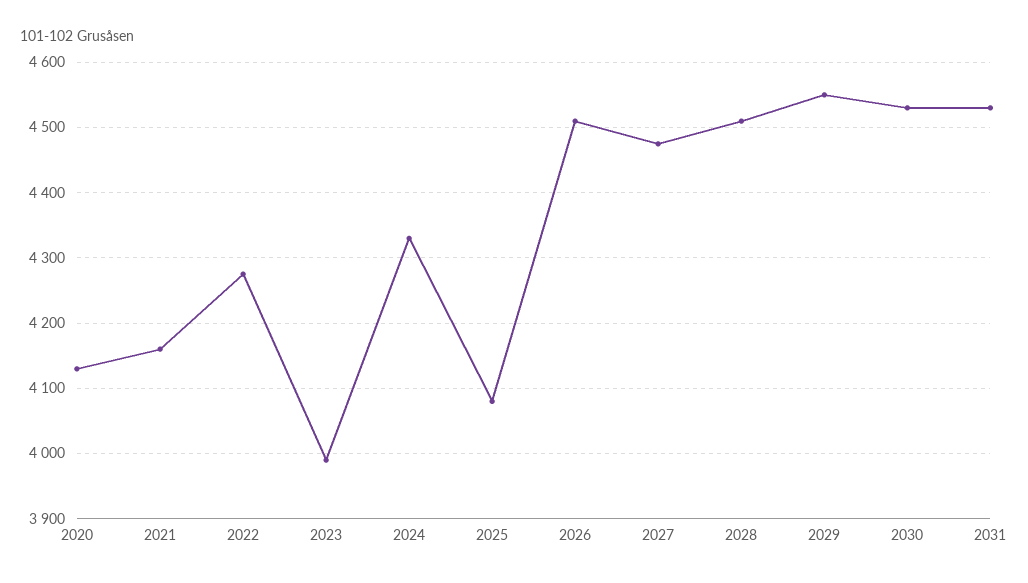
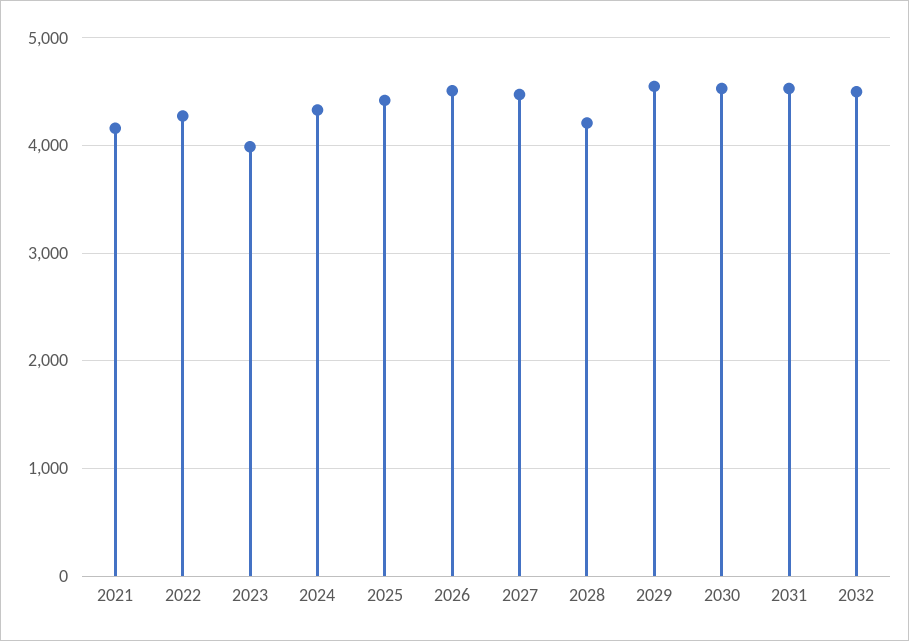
2020: 4130 -> none
2025: 4080 -> 4400
2028: 4510 -> 4200
2032: none -> 4500

